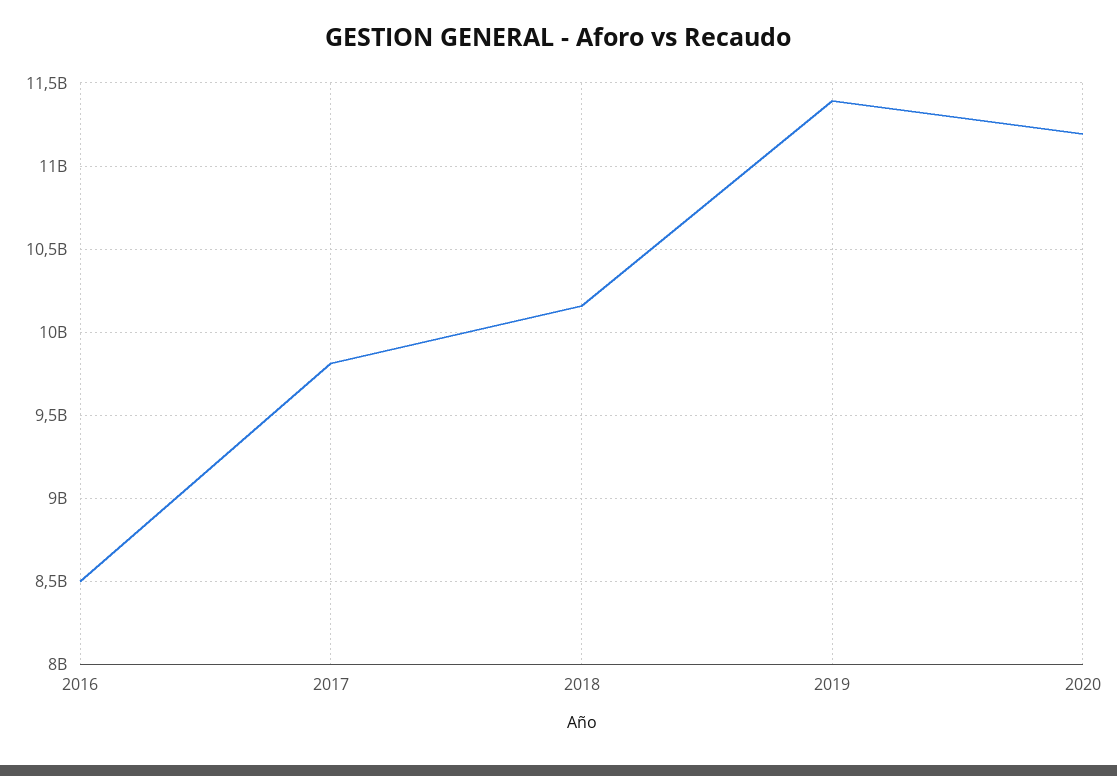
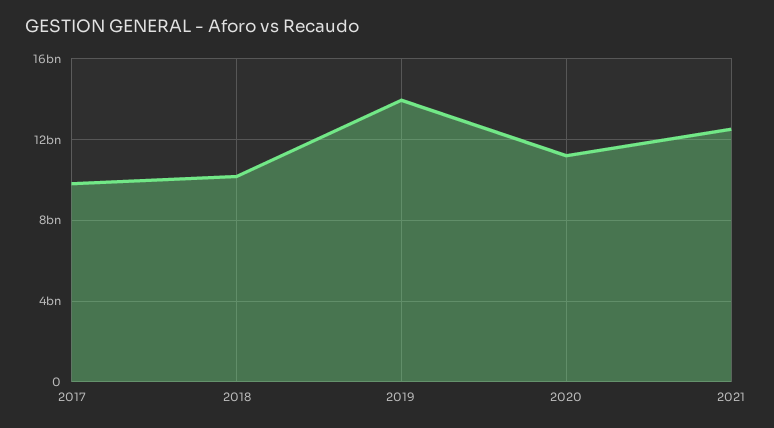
2016: 8500000000 -> none
2019: 11400000000 -> 14000000000
2021: none -> 12500000000

